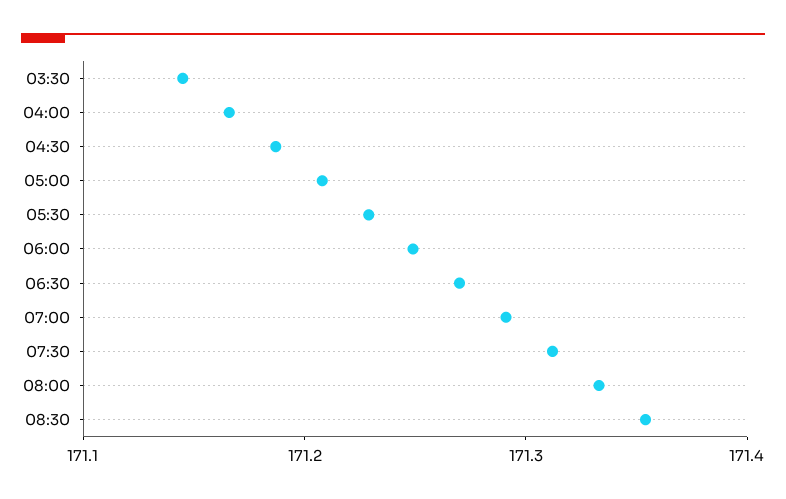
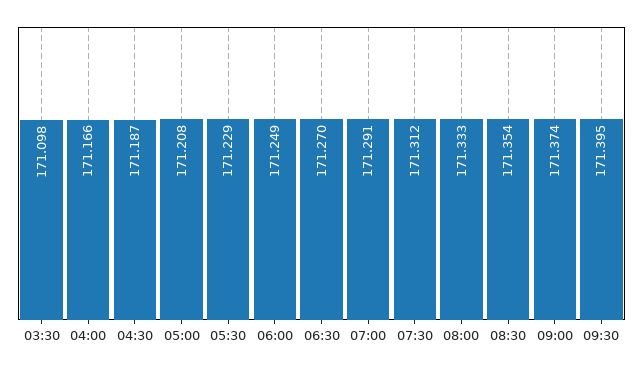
03:30: 171.14 -> 171.098
09:00: none -> 171.374
09:30: none -> 171.395

